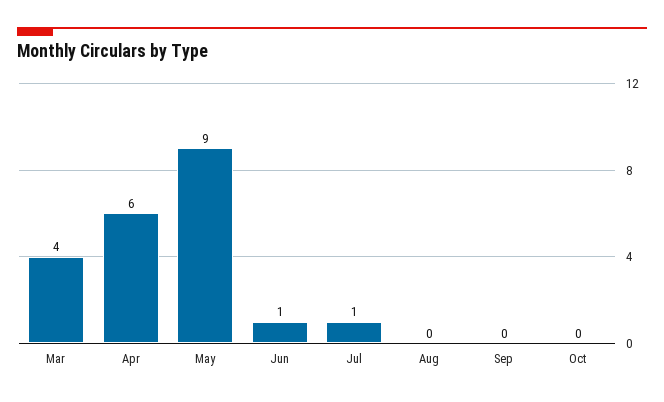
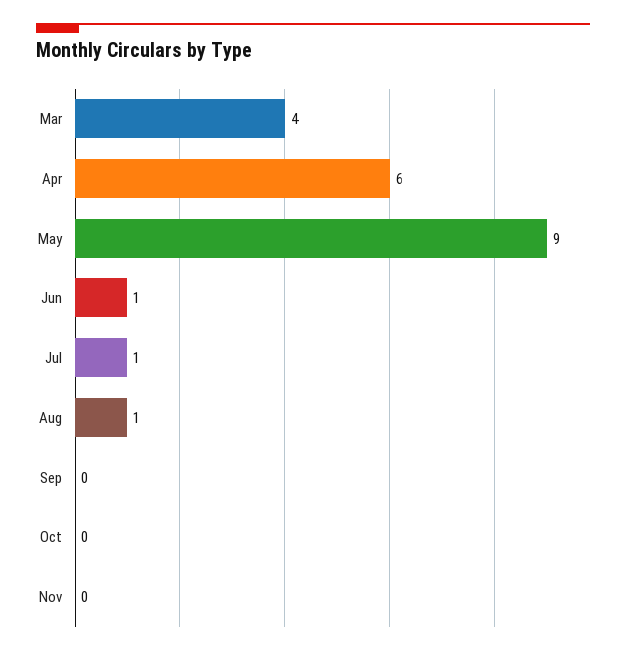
Aug: 0 -> 1
Nov: none -> 0

